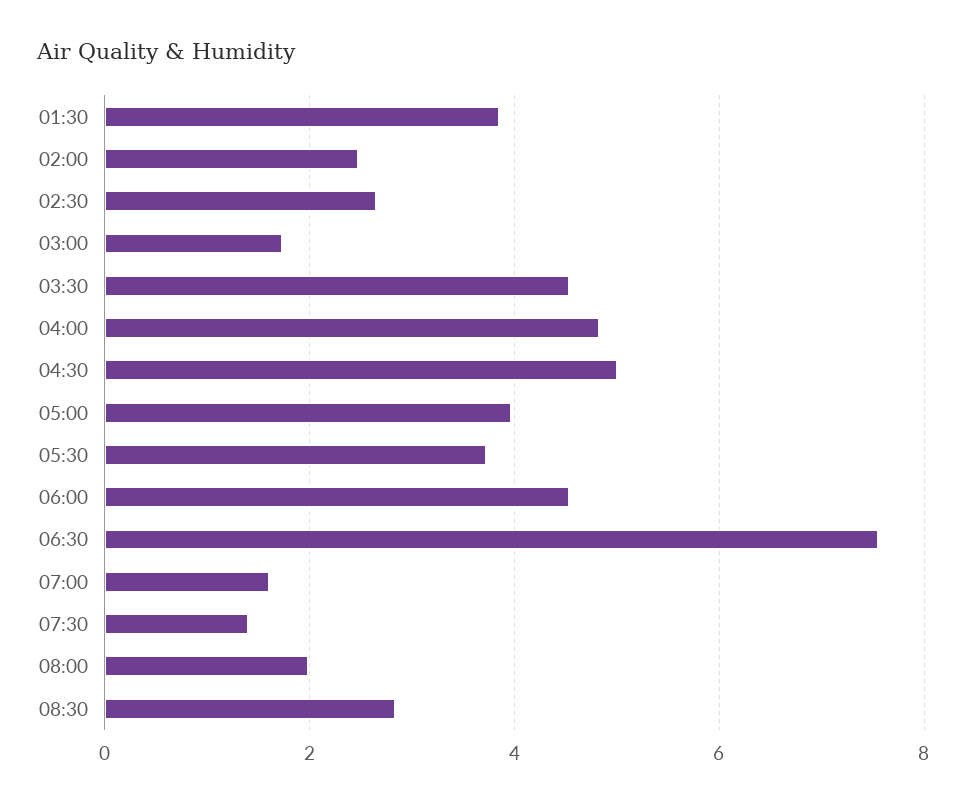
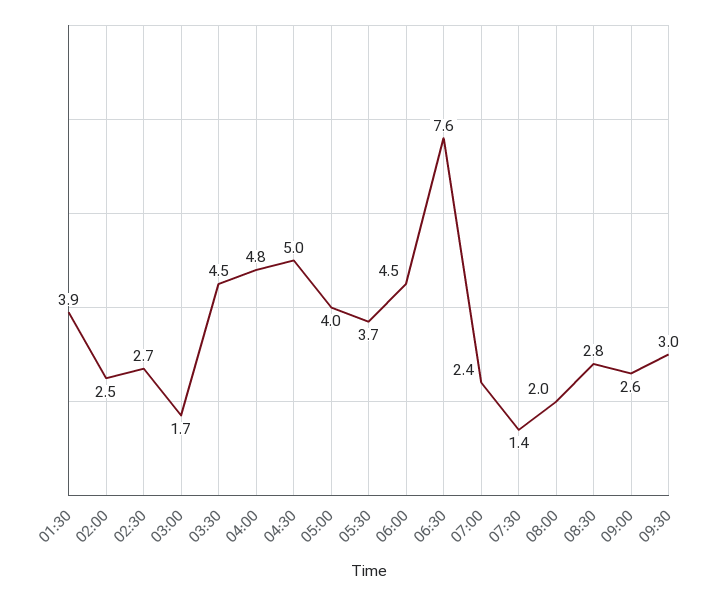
07:00: 1.6 -> 2.4
09:00: none -> 2.6
09:30: none -> 3

